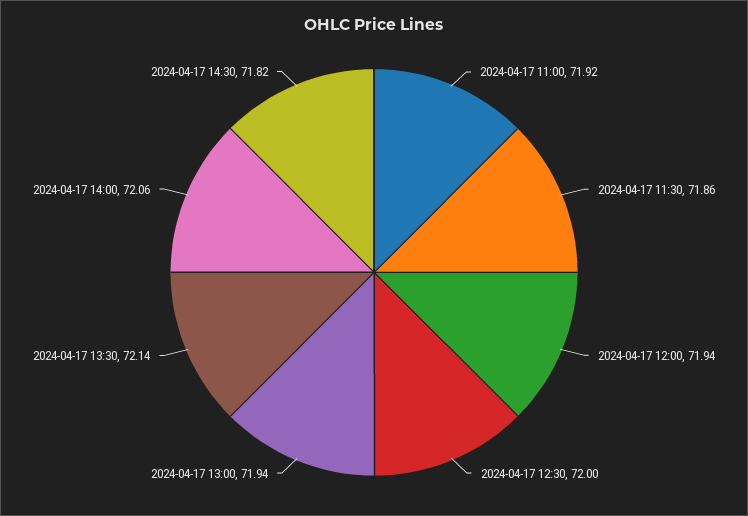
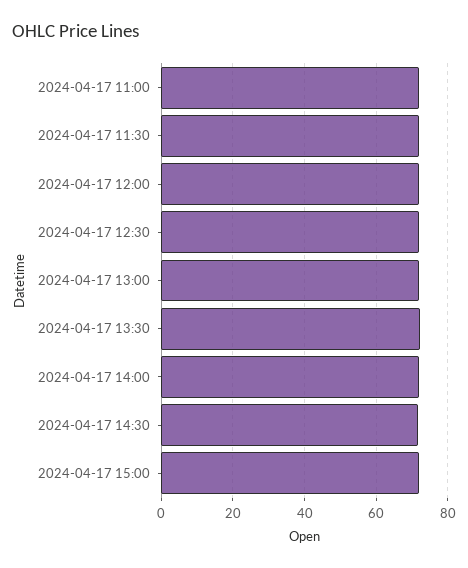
2024-04-17 15:00: none -> 72

